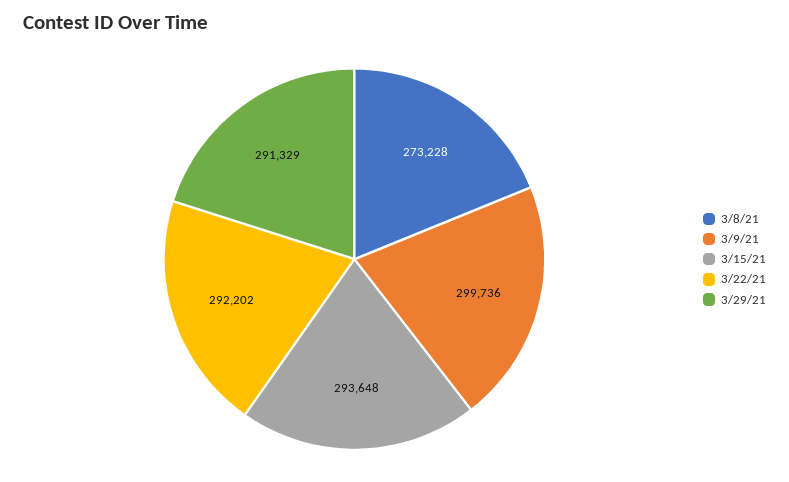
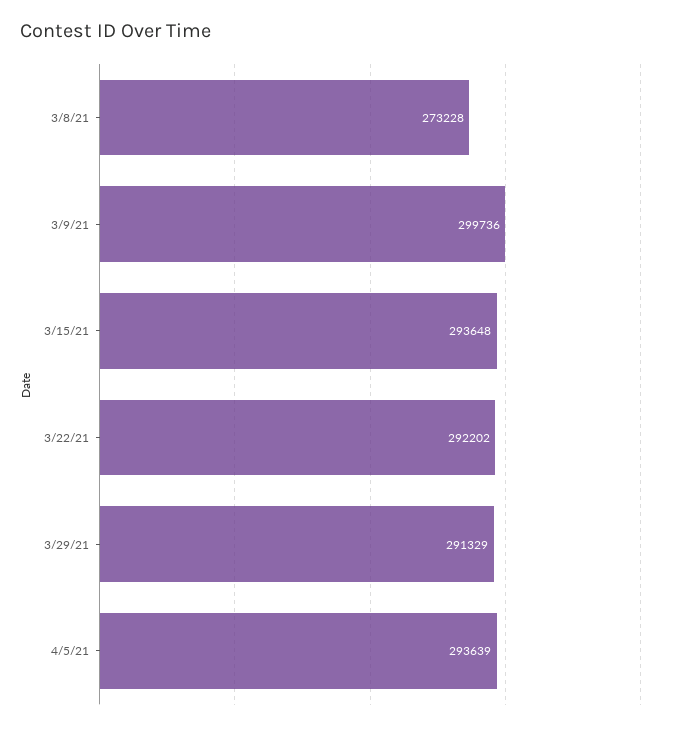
4/5/21: none -> 293639

